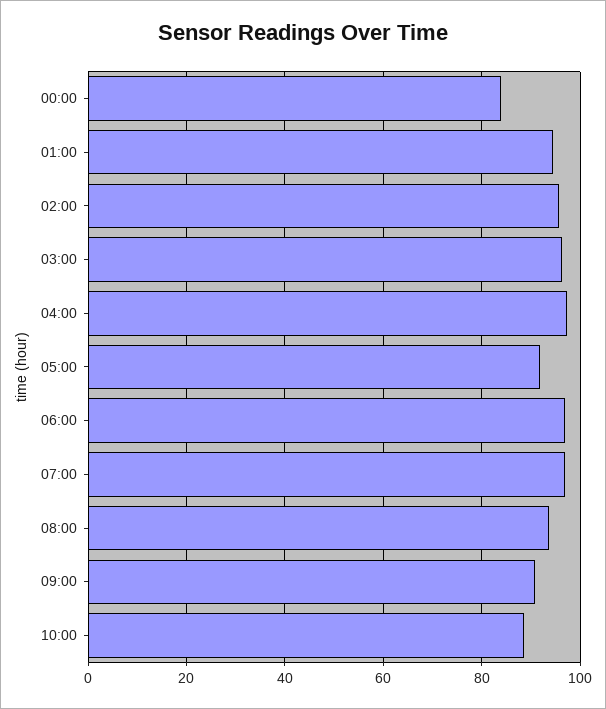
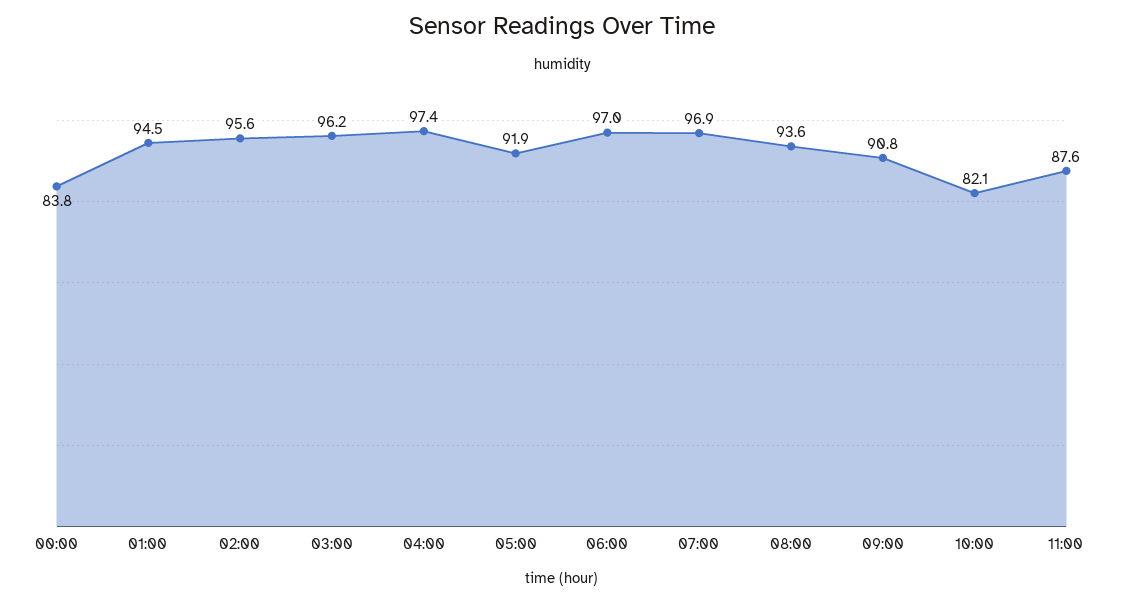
10:00: 88 -> 82.1
11:00: none -> 87.6

